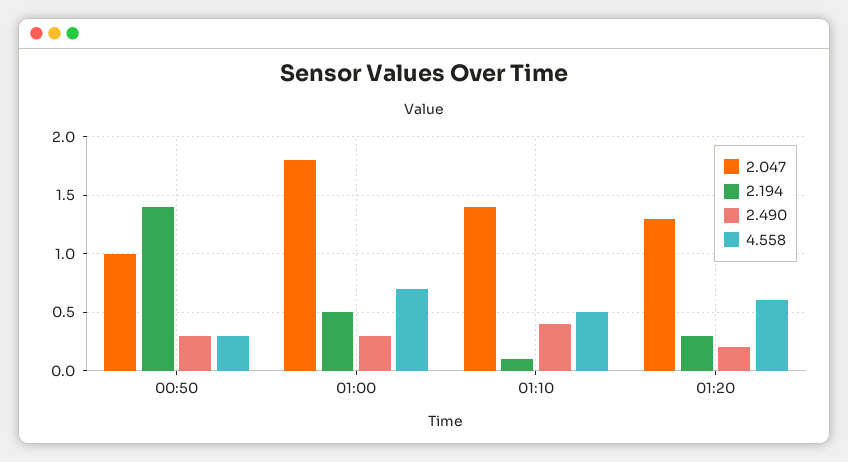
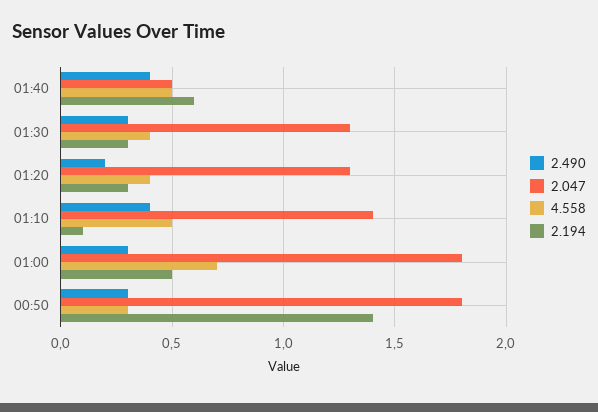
2.047, 00:50: 1 -> 1.8
4.558, 01:20: 0.6 -> 0.4
2.490, 01:40: none -> 0.4
2.047, 01:40: none -> 0.5
4.558, 01:40: none -> 0.5
2.194, 01:40: none -> 0.6
2.490, 01:30: none -> 0.3
2.047, 01:30: none -> 1.3
4.558, 01:30: none -> 0.4
2.194, 01:30: none -> 0.3

